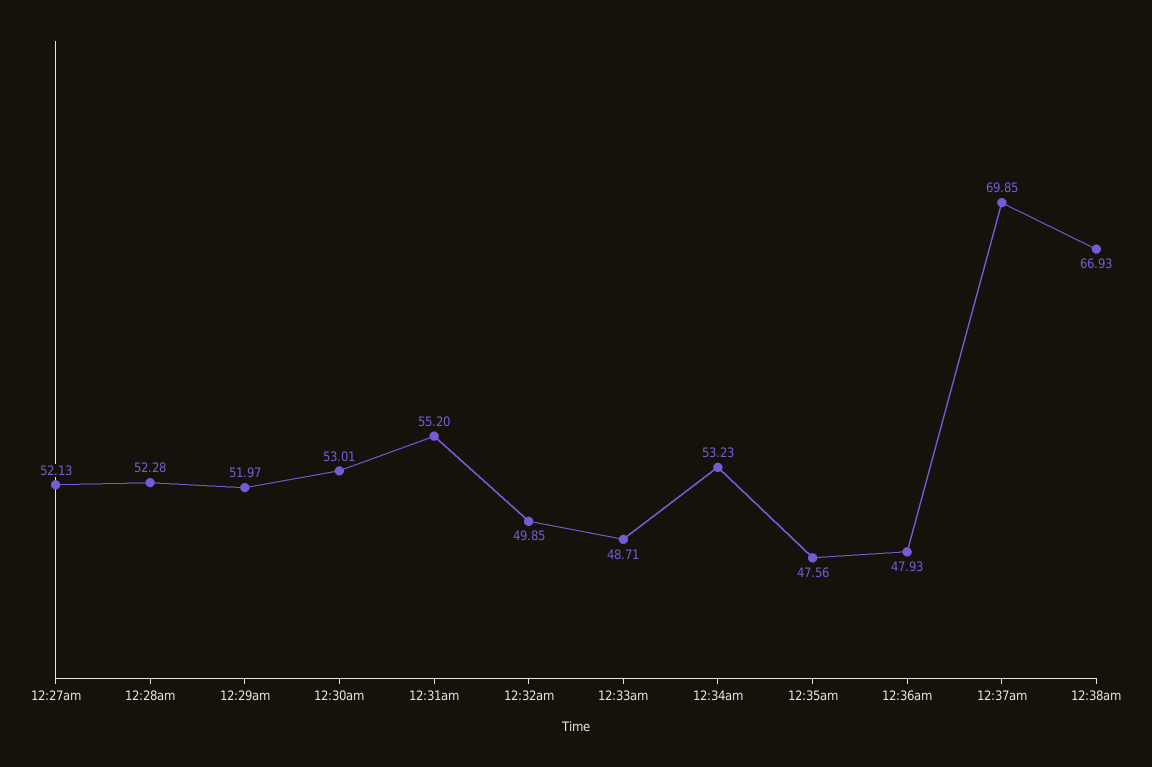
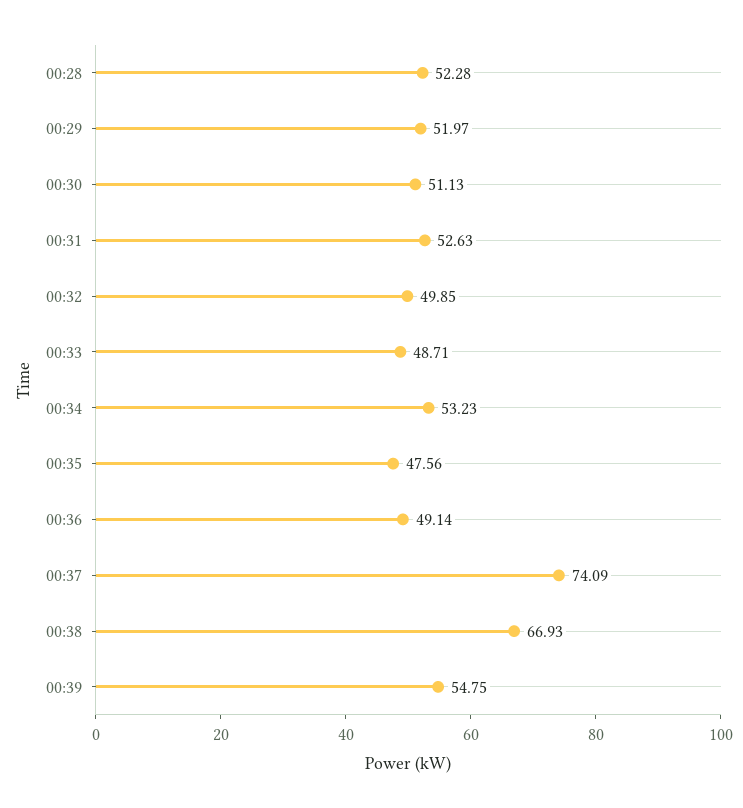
12:27am: 52.13 -> none
12:30am: 53.01 -> 51.13
12:31am: 55.2 -> 52.63
12:36am: 47.93 -> 49.14
12:37am: 69.85 -> 74.09
00:39: none -> 54.75

